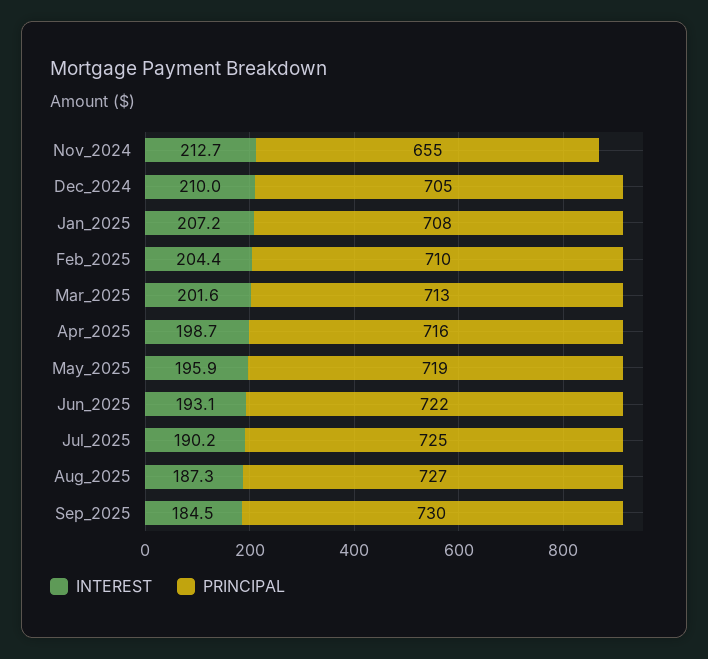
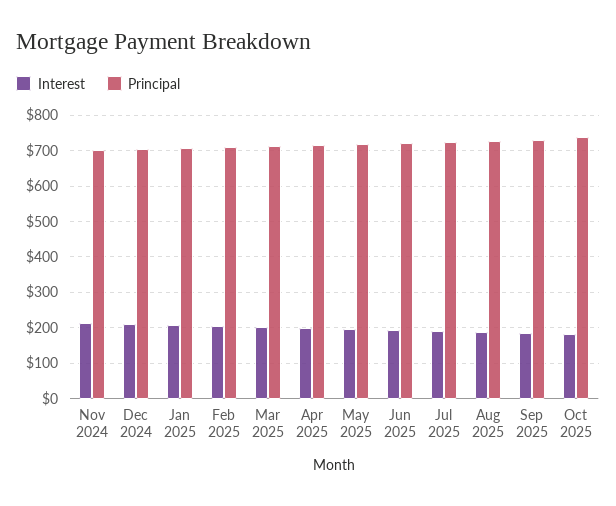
PRINCIPAL, Nov_2024: 655 -> 700
INTEREST, Oct 2025: none -> 180
PRINCIPAL, Oct 2025: none -> 740

